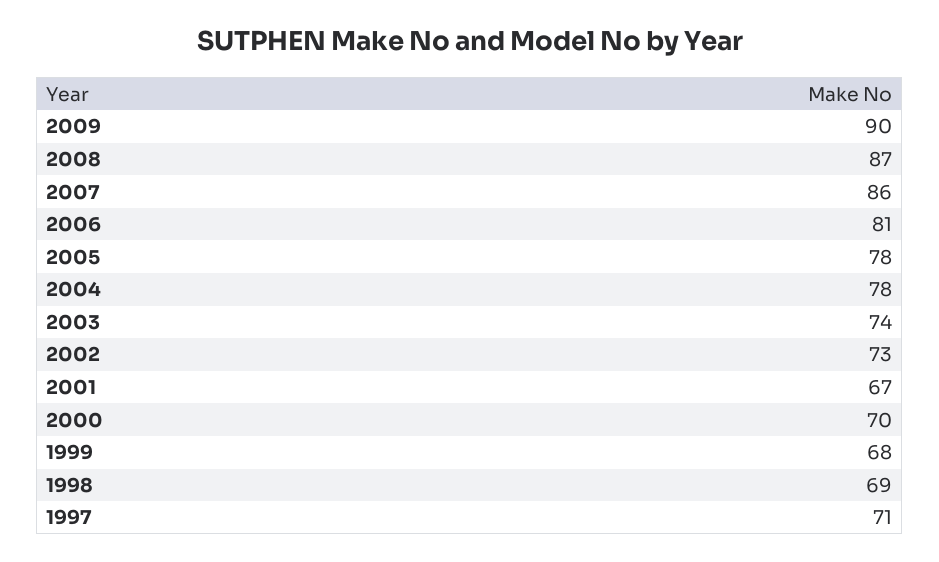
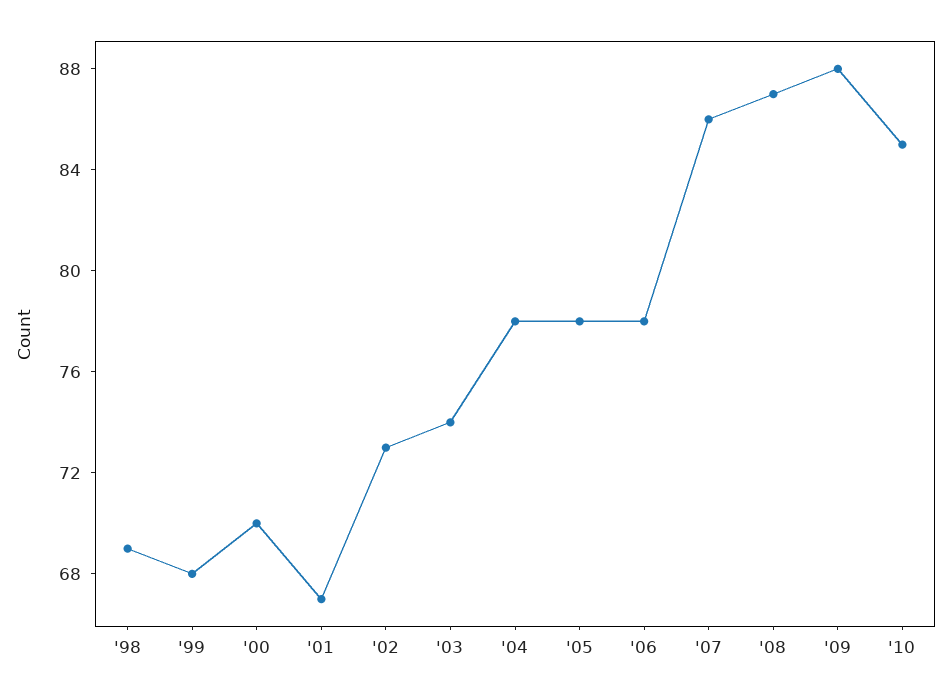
2009: 90 -> 88
2006: 81 -> 78
1997: 71 -> none
'10: none -> 85

